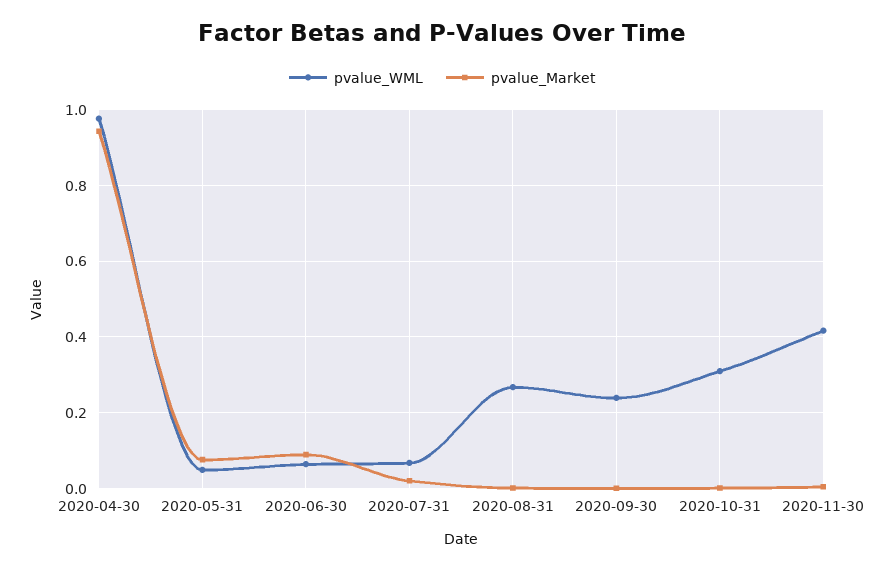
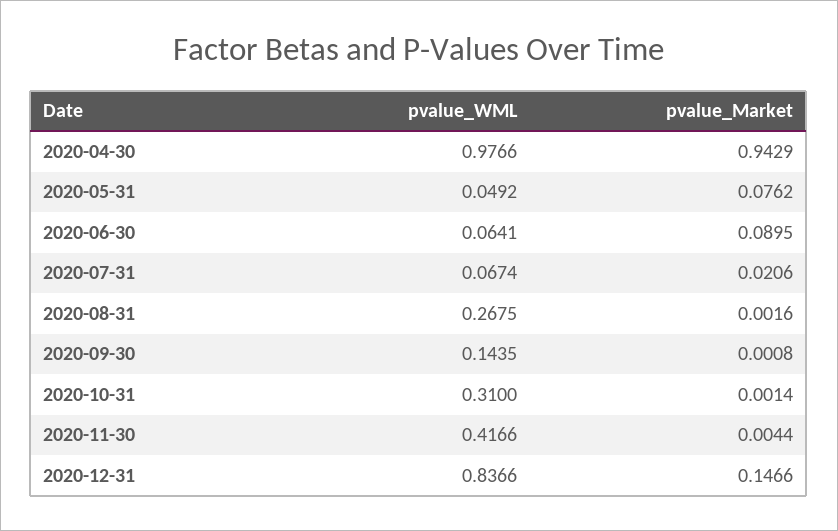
pvalue_WML, 2020-09-30: 0.24 -> 0.1435
pvalue_WML, 2020-12-31: none -> 0.8366
pvalue_Market, 2020-12-31: none -> 0.1466

